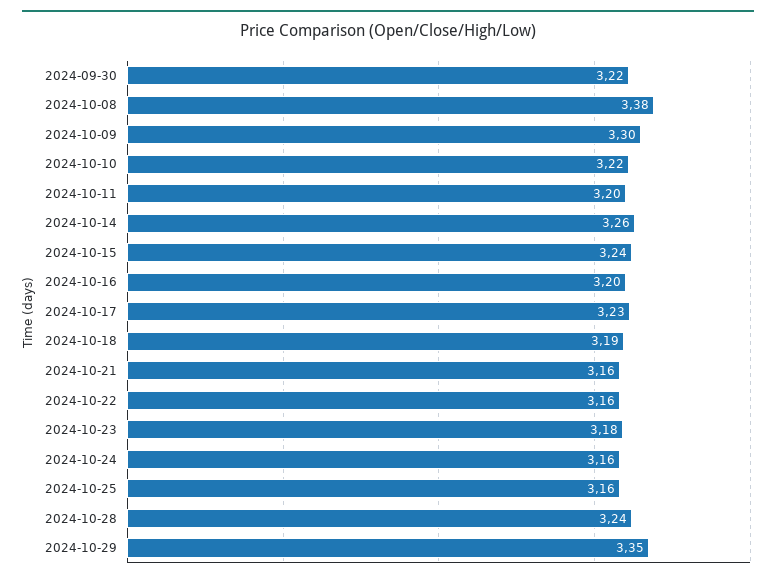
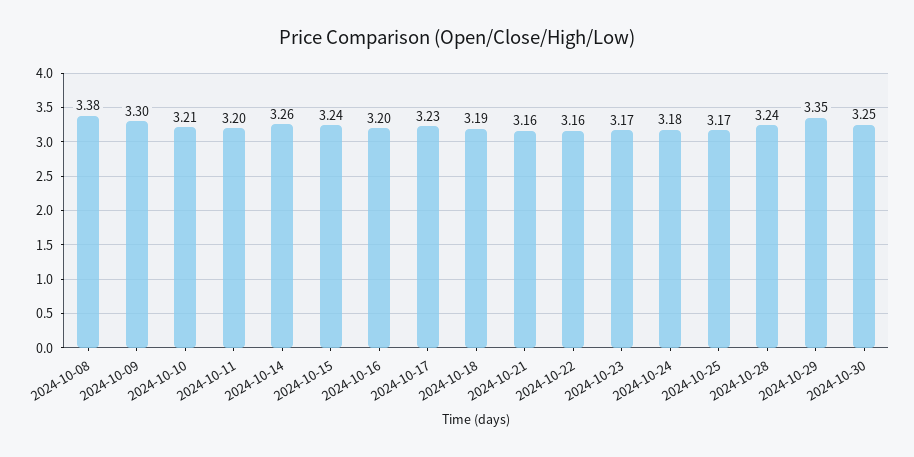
2024-09-30: 3.22 -> none
2024-10-10: 3.22 -> 3.21
2024-10-23: 3.18 -> 3.17
2024-10-24: 3.16 -> 3.18
2024-10-25: 3.16 -> 3.17
2024-10-30: none -> 3.25

